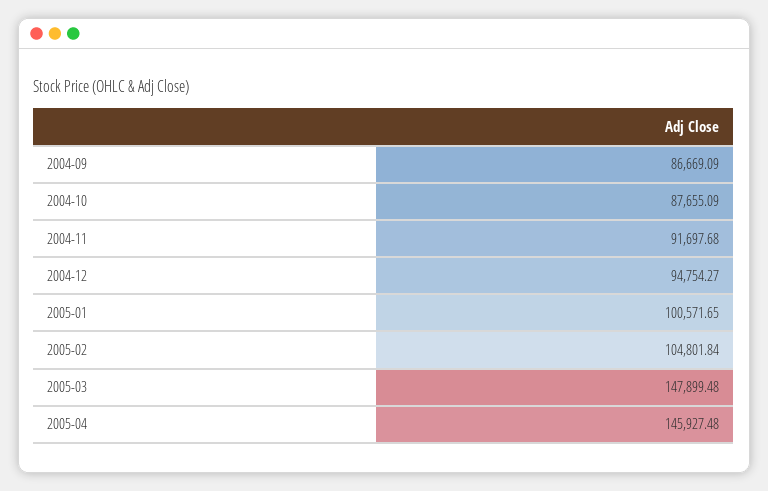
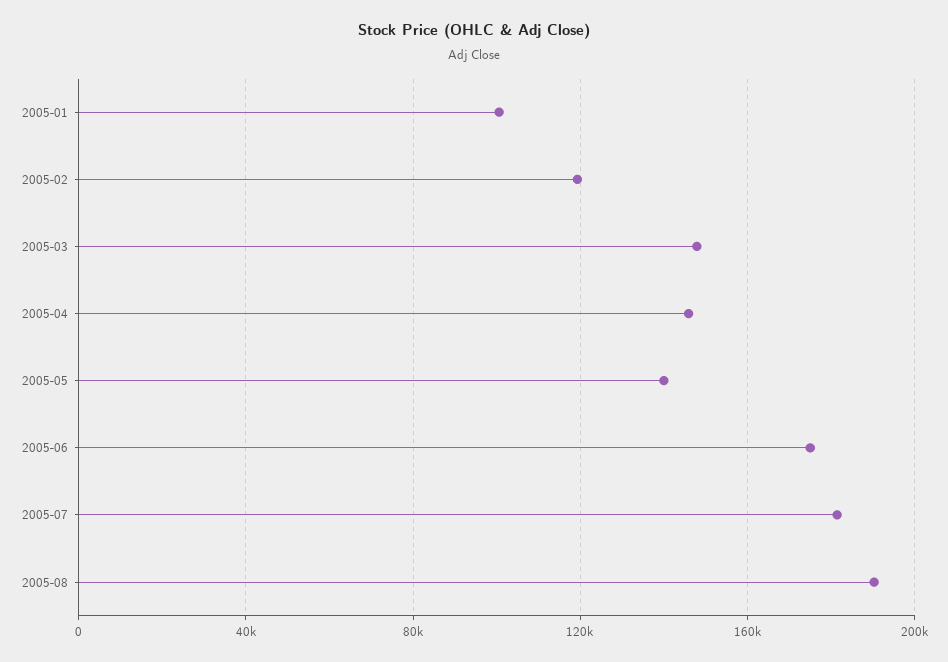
2004-09: 86669.09 -> none
2004-10: 87655.09 -> none
2004-11: 91697.68 -> none
2004-12: 94754.27 -> none
2005-02: 104801.84 -> 120000
2005-05: none -> 140000
2005-06: none -> 175000
2005-07: none -> 180000
2005-08: none -> 190000

